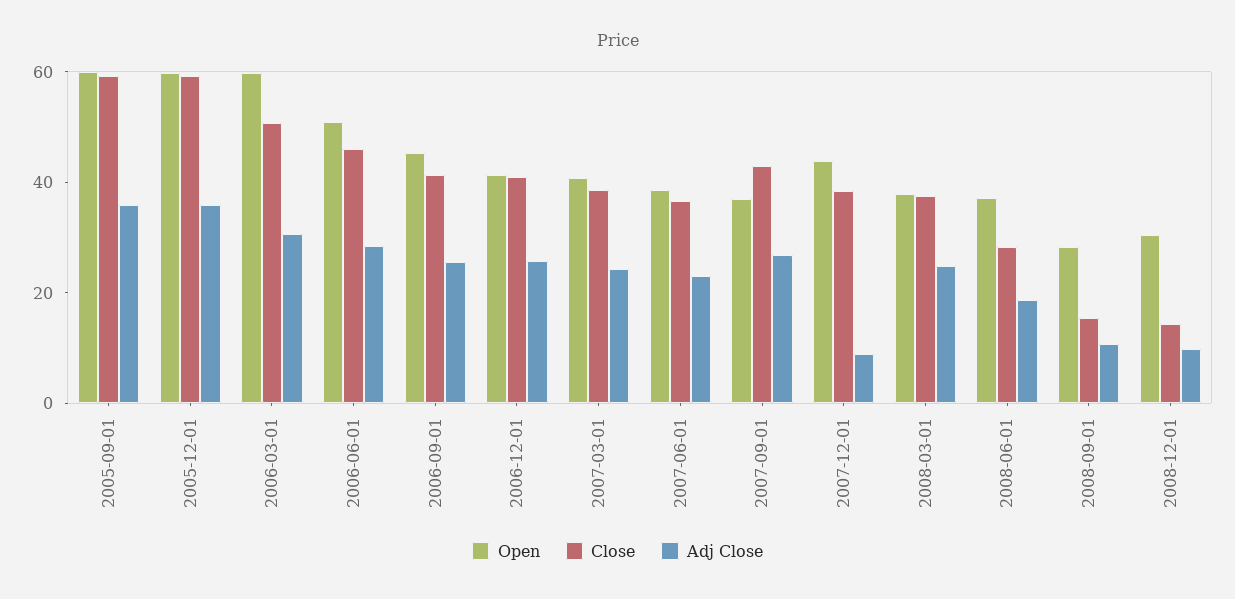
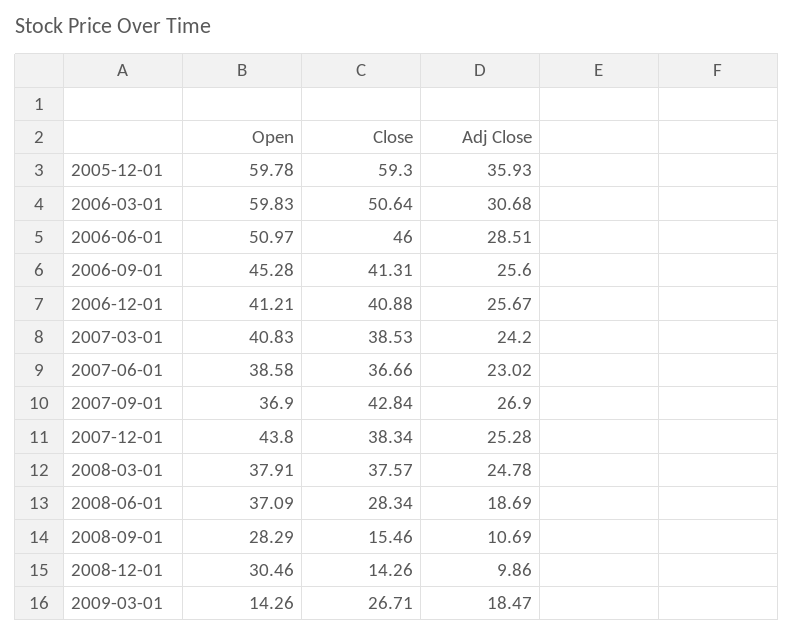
Open, 2005-09-01: 60 -> none
Close, 2005-09-01: 60 -> none
Adj Close, 2005-09-01: 35 -> none
Adj Close, 2007-12-01: 10 -> 25.28
Open, 2009-03-01: none -> 14.26
Close, 2009-03-01: none -> 26.71
Adj Close, 2009-03-01: none -> 18.47

